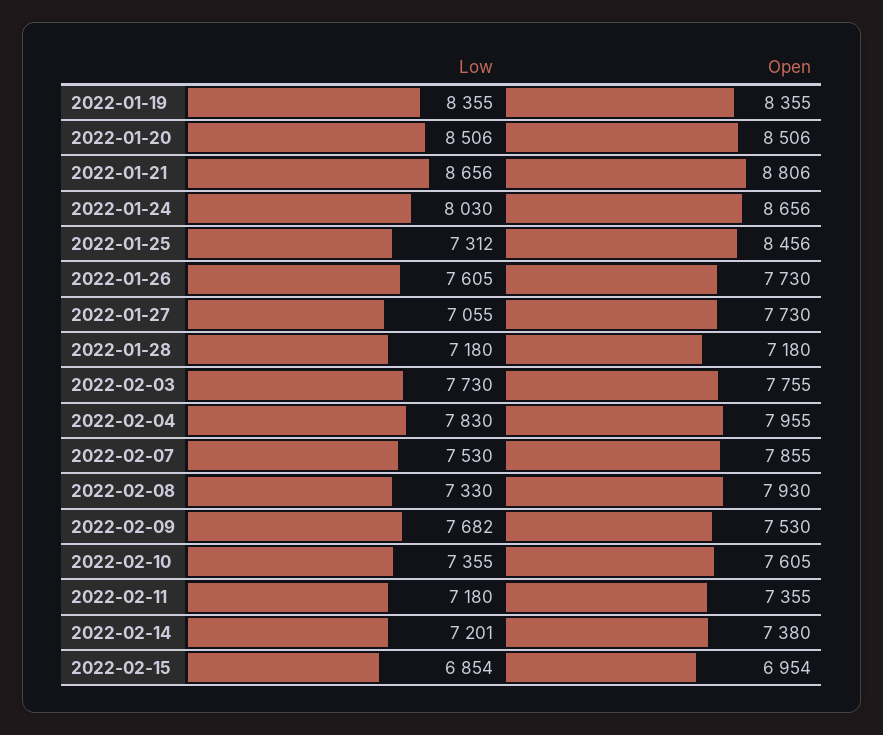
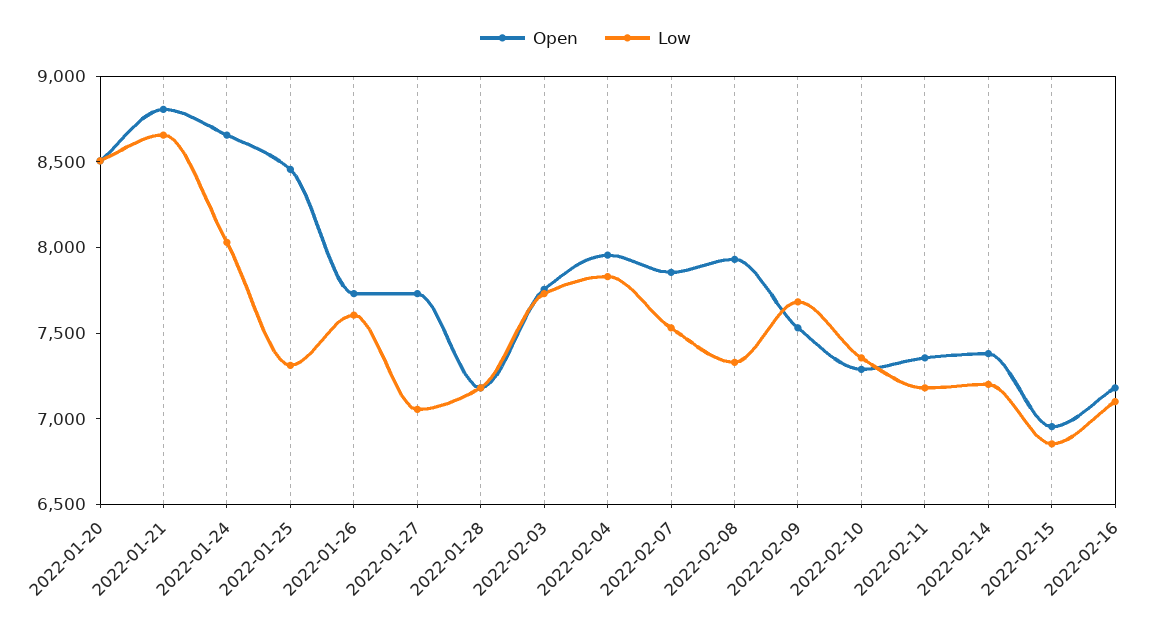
Low, 2022-01-19: 8355 -> none
Open, 2022-01-19: 8355 -> none
Open, 2022-02-10: 7605 -> 7300
Open, 2022-02-16: none -> 7200
Low, 2022-02-16: none -> 7100

